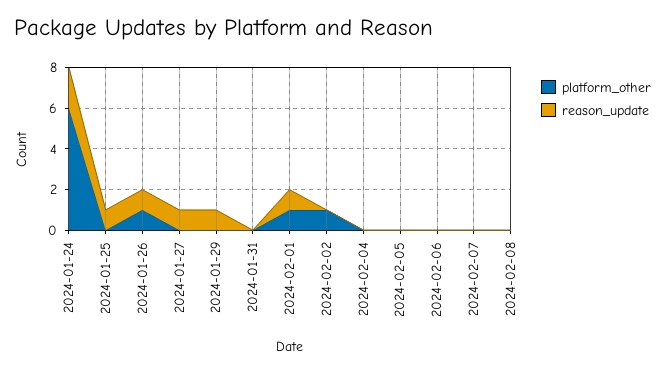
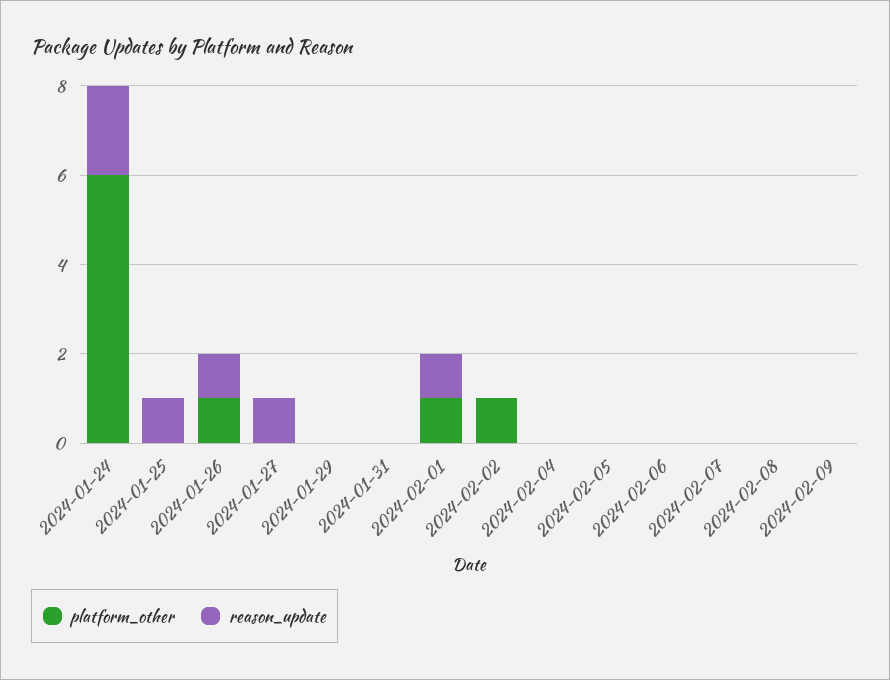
reason_update, 2024-01-29: 1 -> 0
platform_other, 2024-02-09: none -> 0
reason_update, 2024-02-09: none -> 0

